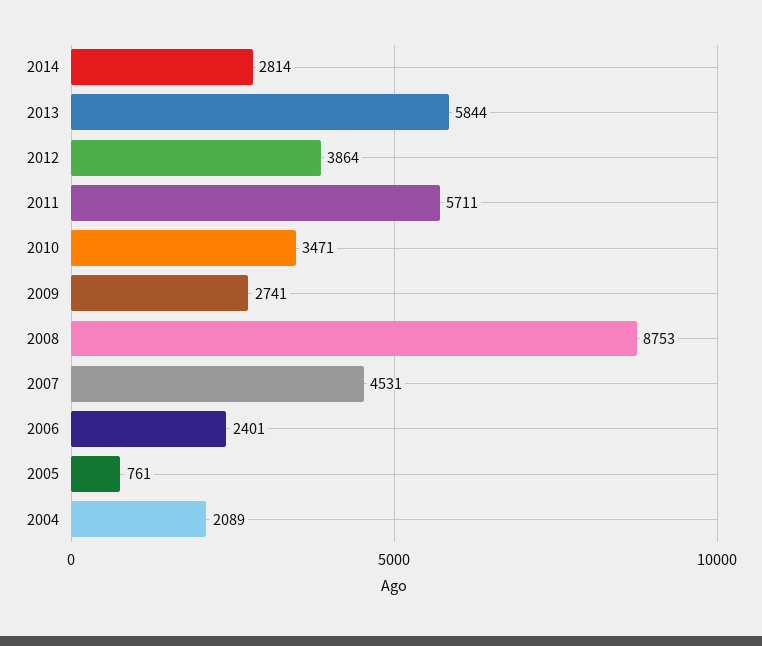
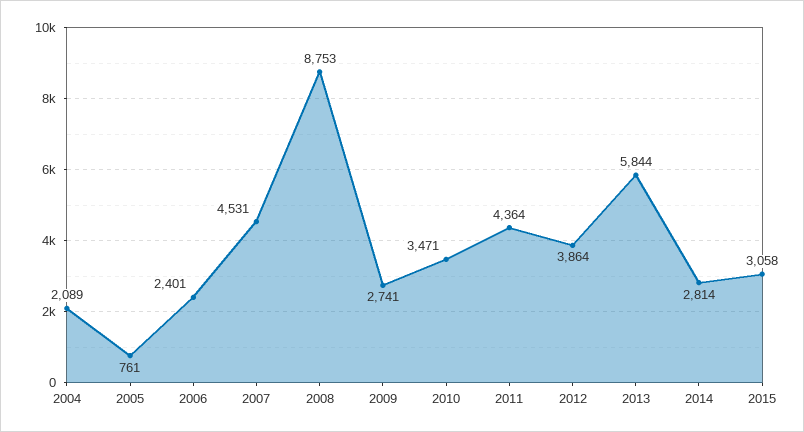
2011: 5711 -> 4364
2015: none -> 3058

